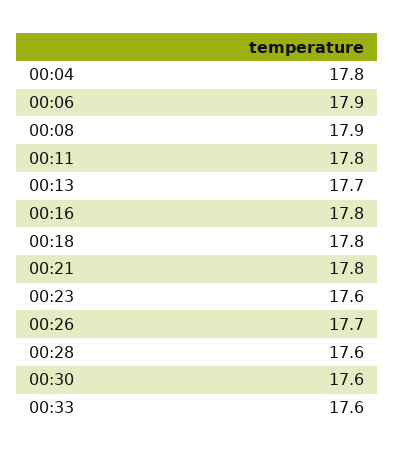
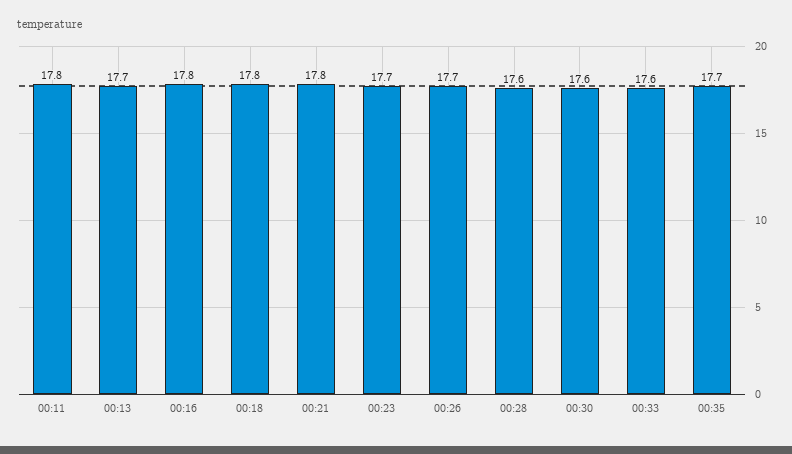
00:04: 17.8 -> none
00:06: 17.9 -> none
00:08: 17.9 -> none
00:23: 17.6 -> 17.7
00:35: none -> 17.7

